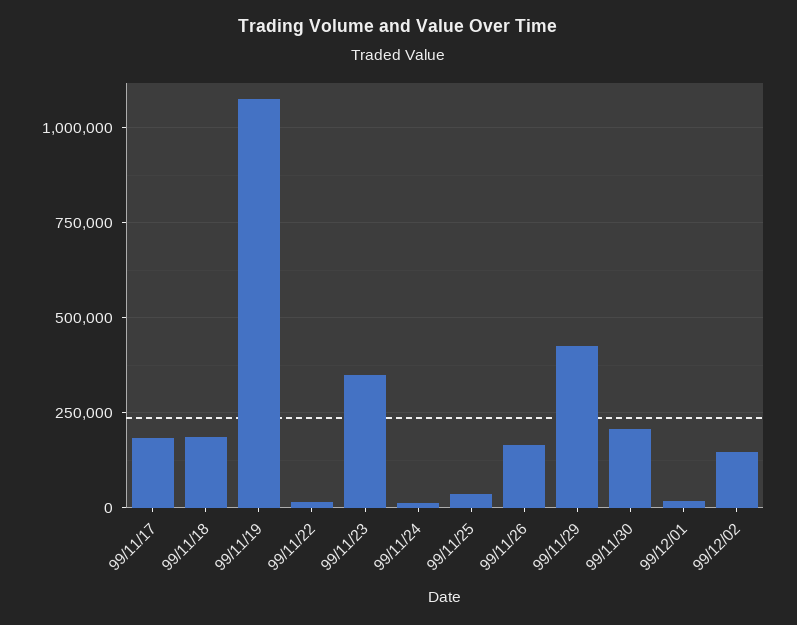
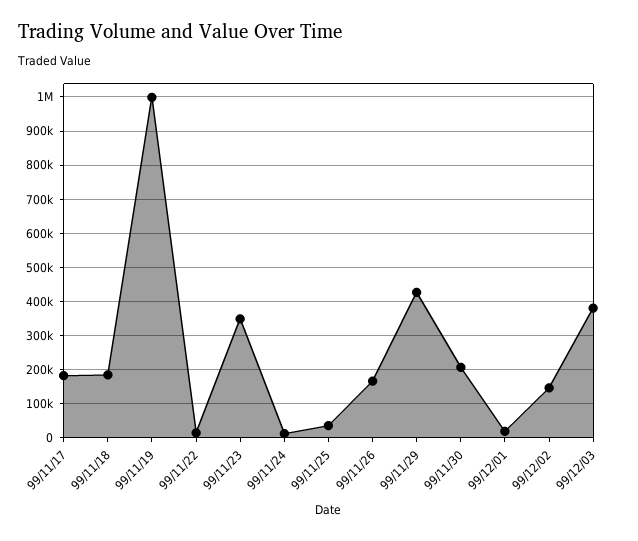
99/11/19: 1075000 -> 1000000
99/12/03: none -> 380000

